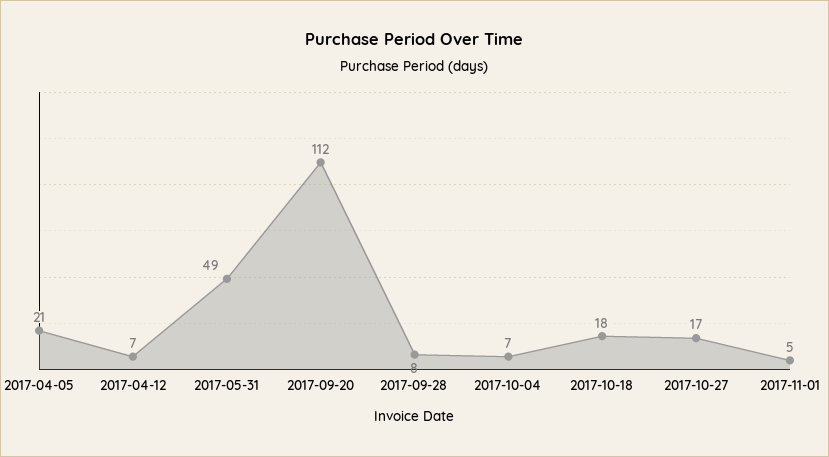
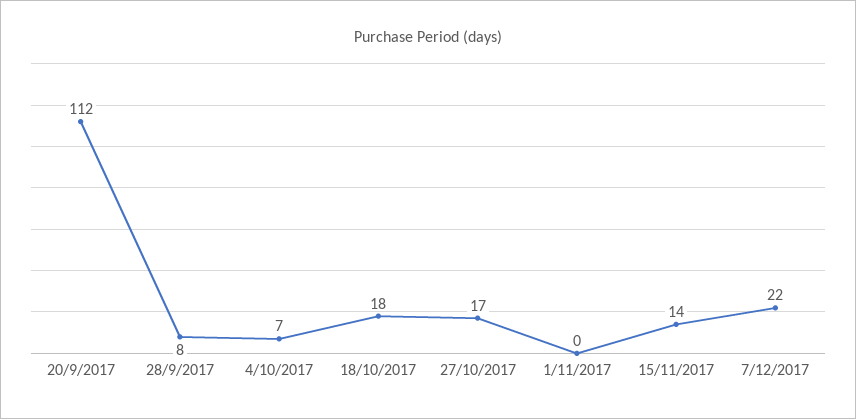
2017-04-05: 21 -> none
2017-04-12: 7 -> none
2017-05-31: 49 -> none
2017-11-01: 5 -> 0
15/11/2017: none -> 14
7/12/2017: none -> 22

